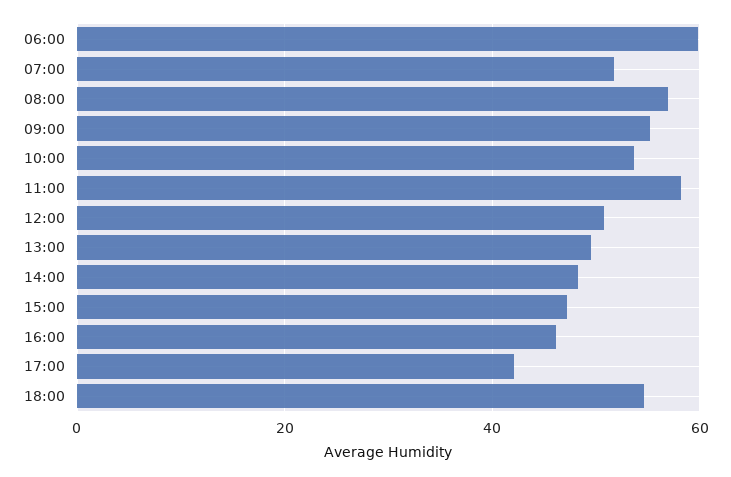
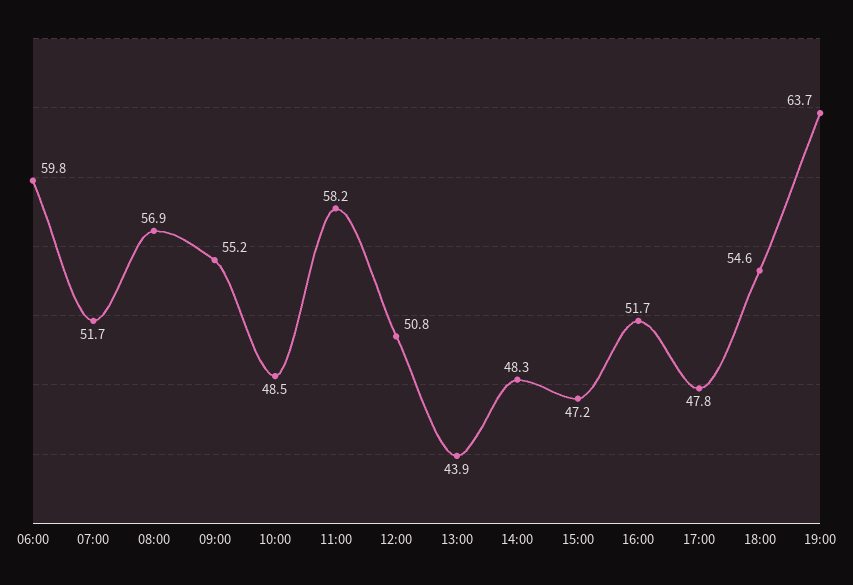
10:00: 54 -> 48.5
13:00: 50 -> 43.9
16:00: 46 -> 51.7
17:00: 42 -> 47.8
19:00: none -> 63.7

